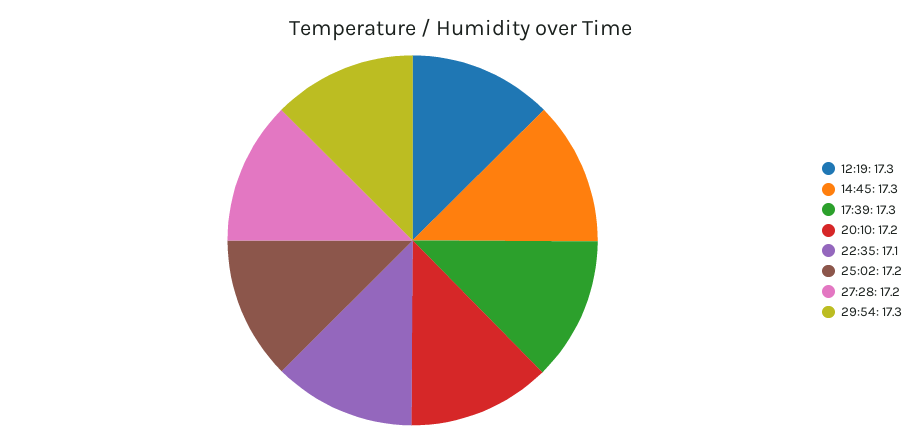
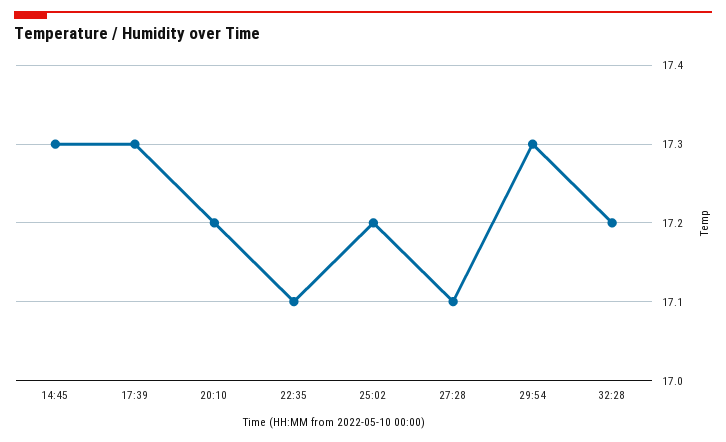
12:19: 17.3 -> none
27:28: 17.2 -> 17.1
32:28: none -> 17.2

